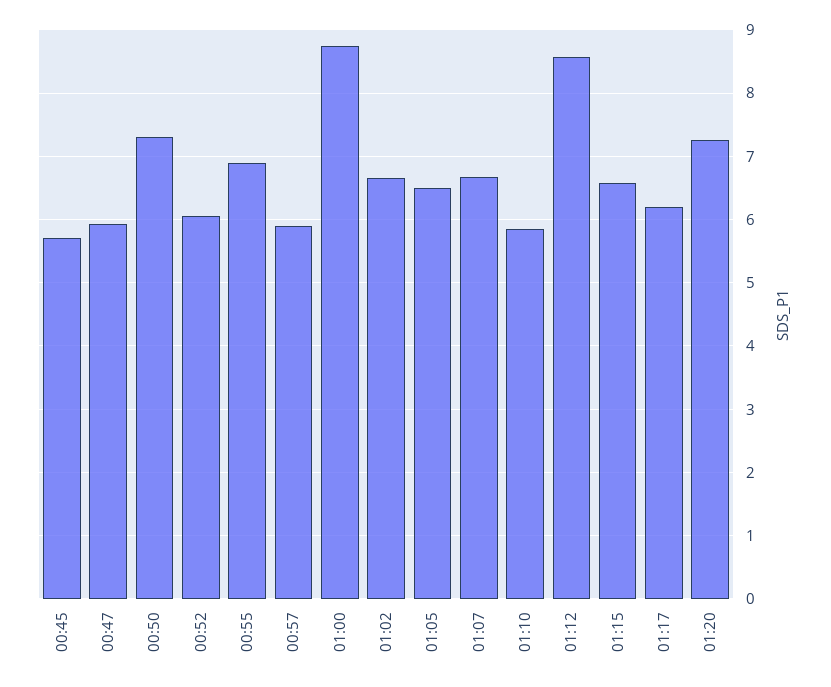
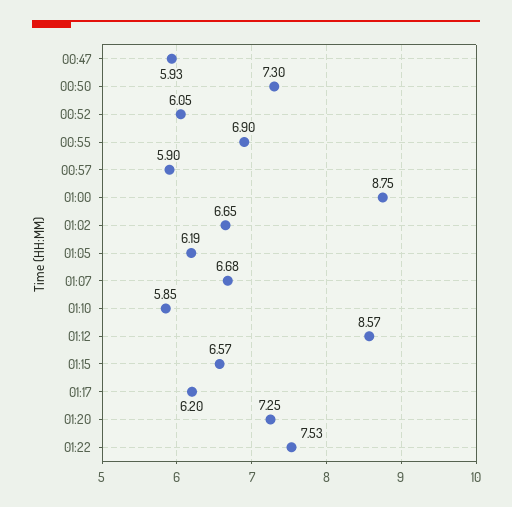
00:45: 5.7 -> none
01:05: 6.5 -> 6.19
01:22: none -> 7.53

